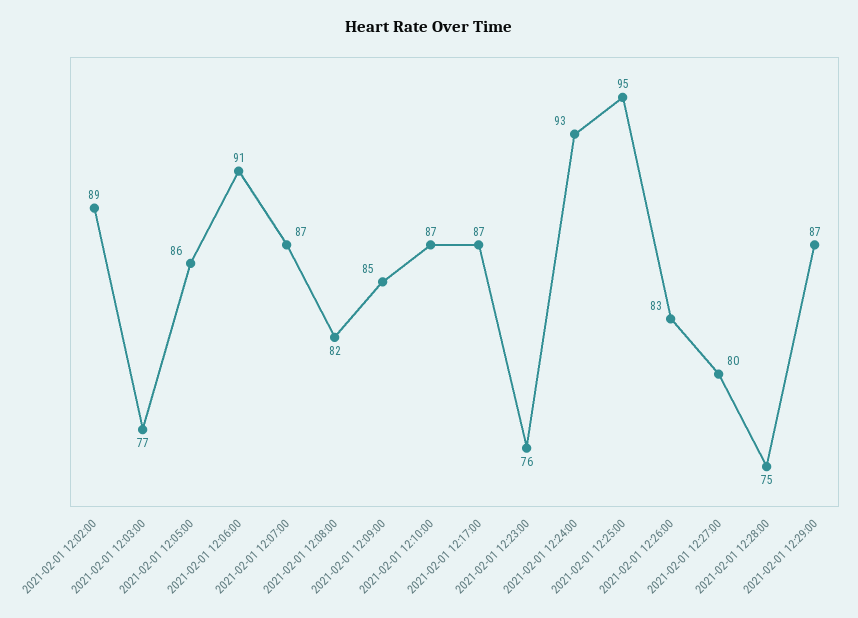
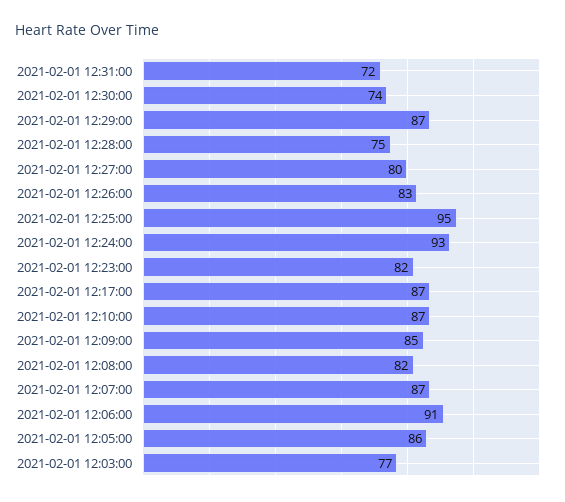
2021-02-01 12:02:00: 89 -> none
2021-02-01 12:23:00: 76 -> 82
2021-02-01 12:31:00: none -> 72
2021-02-01 12:30:00: none -> 74

